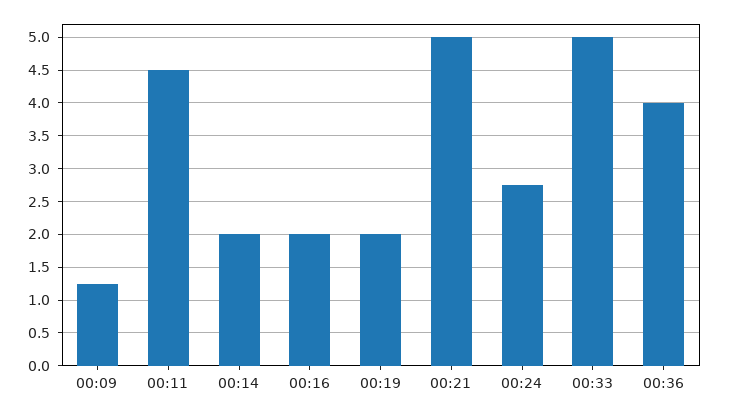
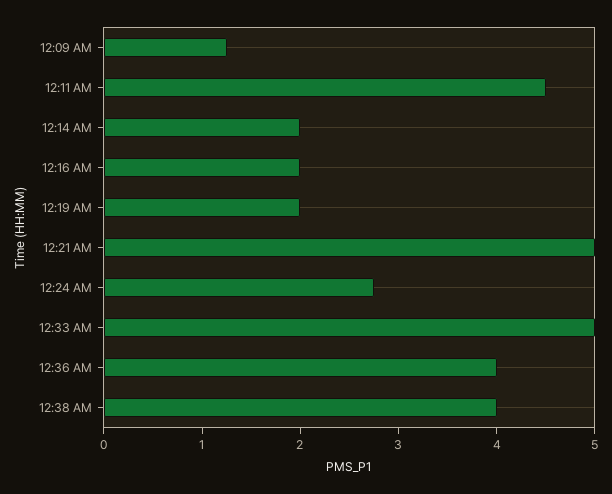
12:38 AM: none -> 4

